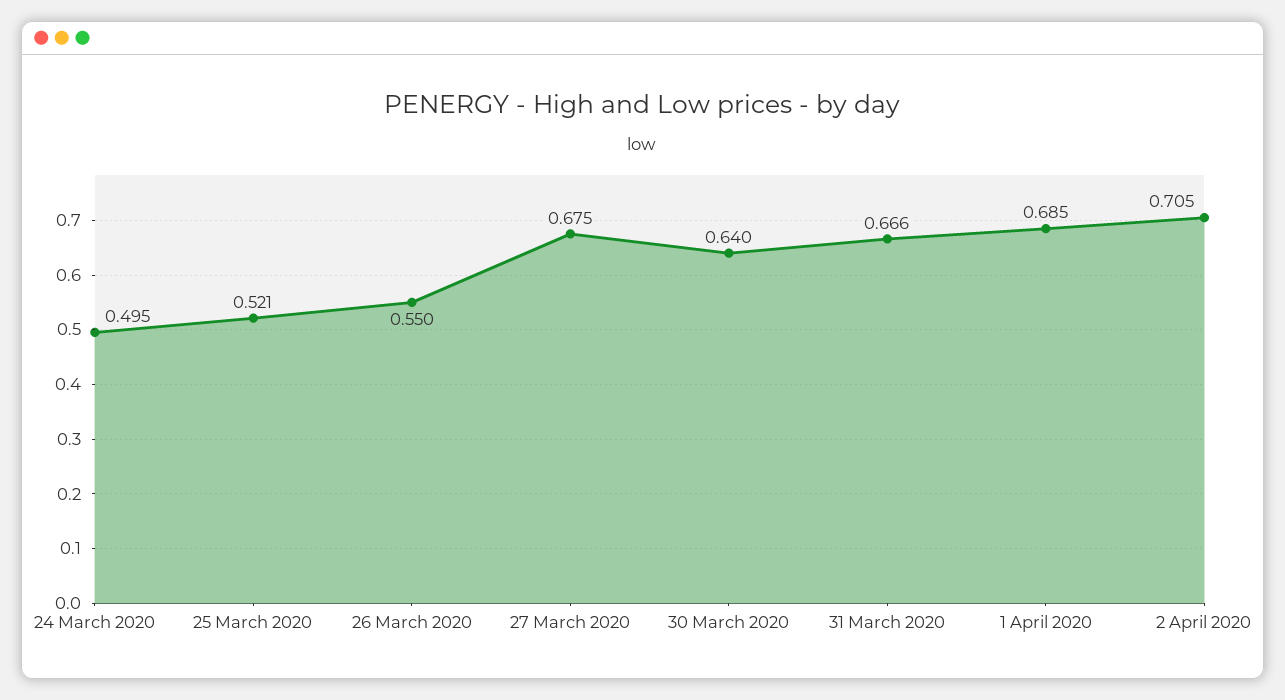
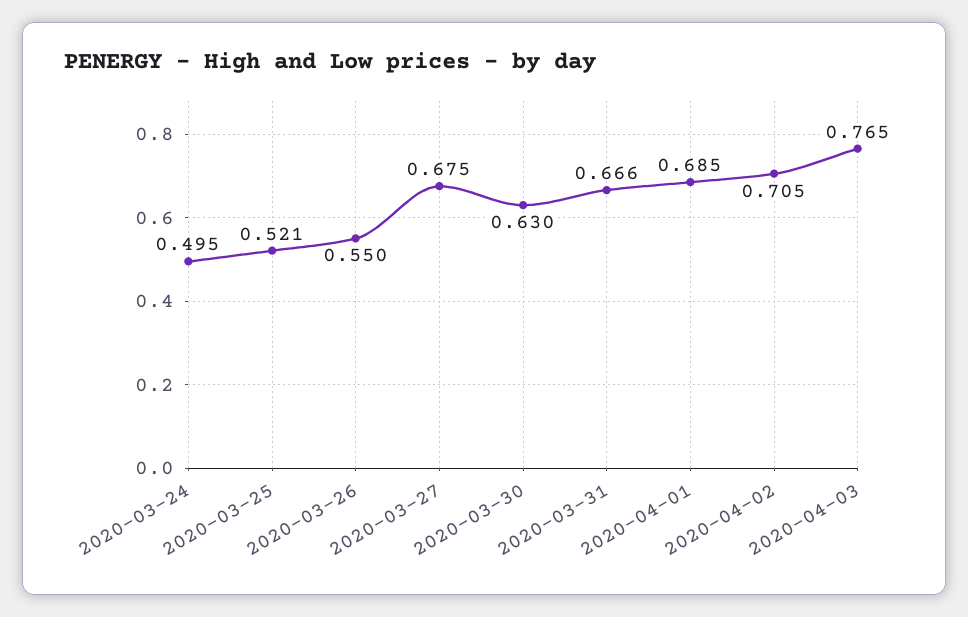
30 March 2020: 0.64 -> 0.63
2020-04-03: none -> 0.765

